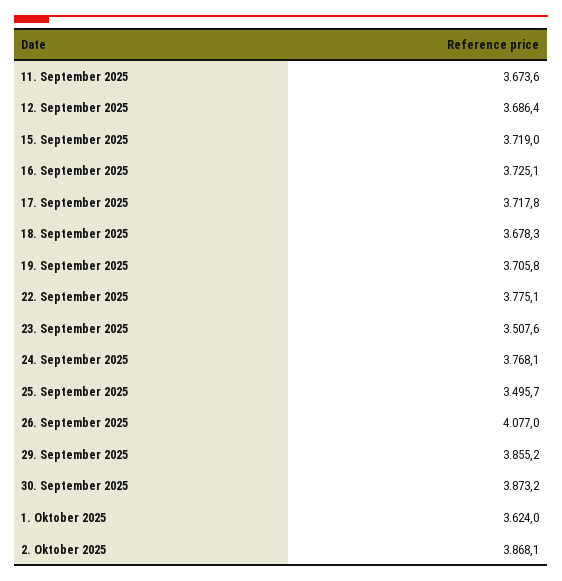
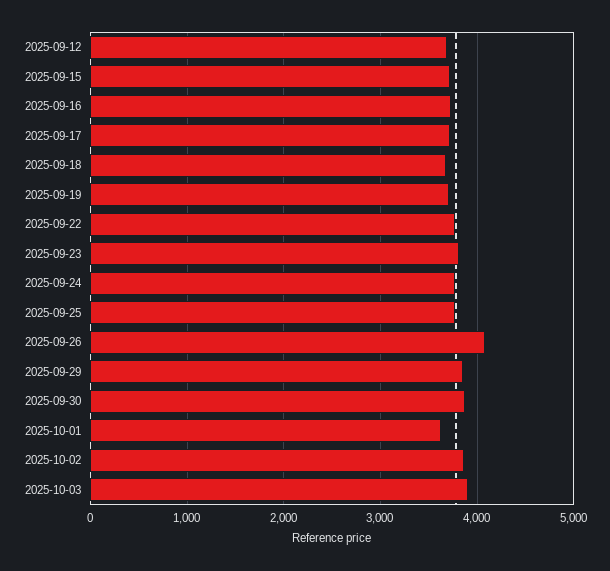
11. September 2025: 3673.6 -> none
23. September 2025: 3507.6 -> 3800
25. September 2025: 3495.7 -> 3800
2025-10-03: none -> 3900

